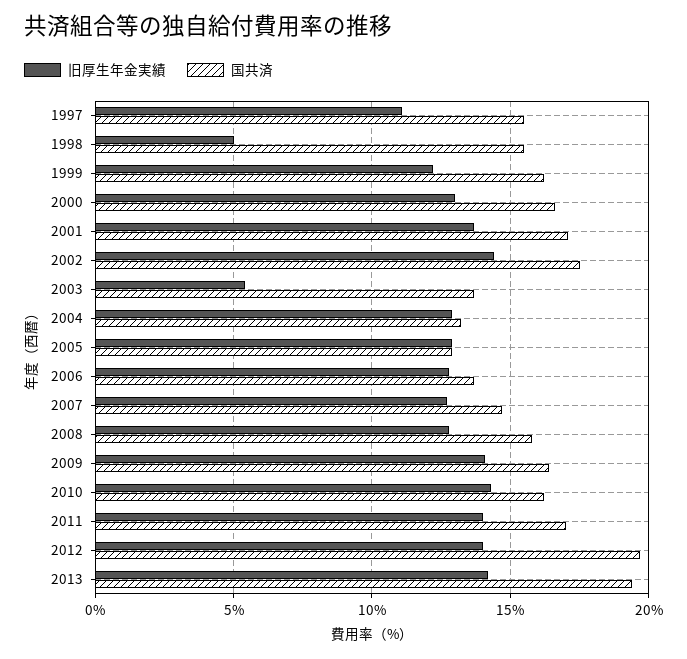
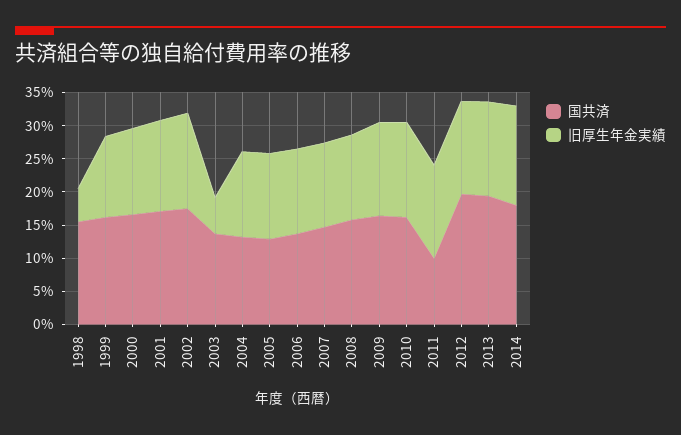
旧厚生年金実績, 1997: 11 -> none
国共済, 1997: 15.5 -> none
国共済, 2011: 17 -> 10
国共済, 2014: none -> 17.5
旧厚生年金実績, 2014: none -> 15

